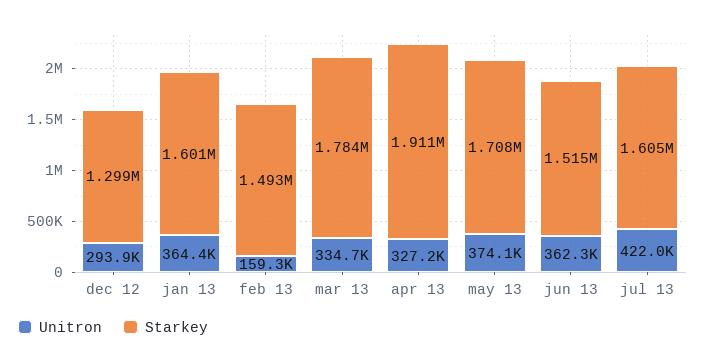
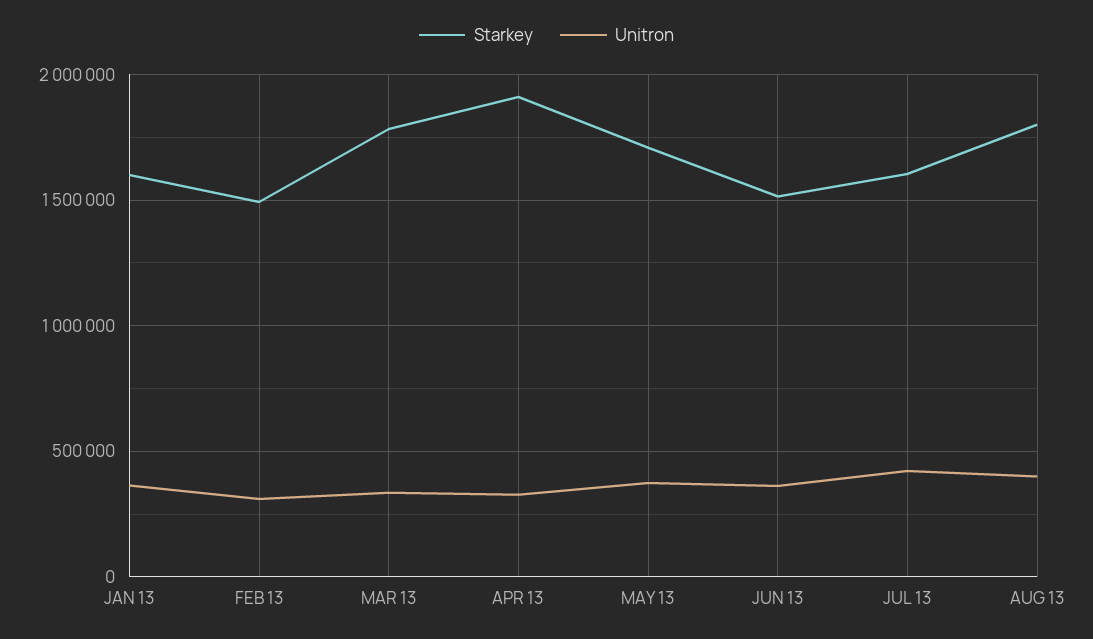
Unitron, dec 12: 293900 -> none
Starkey, dec 12: 1299000 -> none
Unitron, feb 13: 159300 -> 300000
Starkey, AUG 13: none -> 1800000
Unitron, AUG 13: none -> 400000

